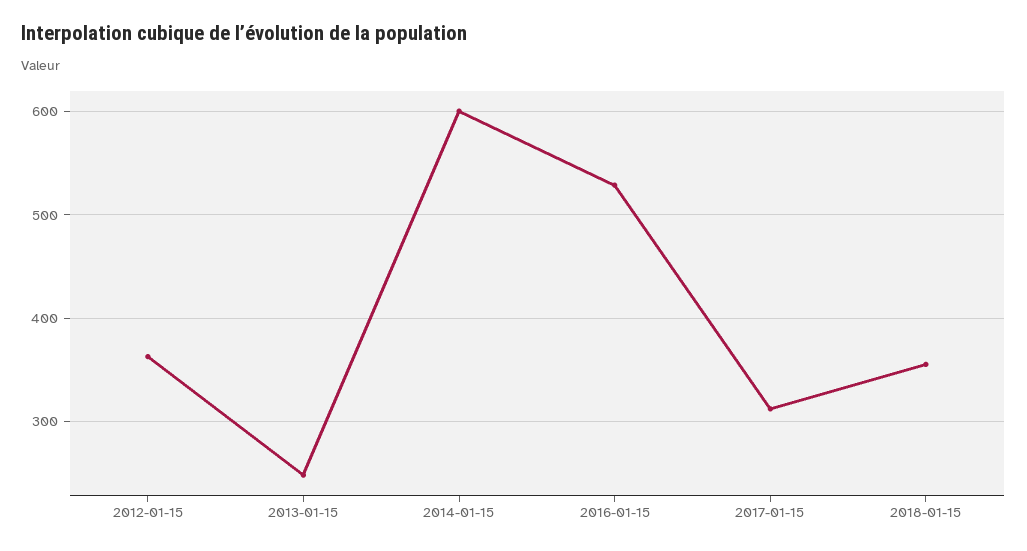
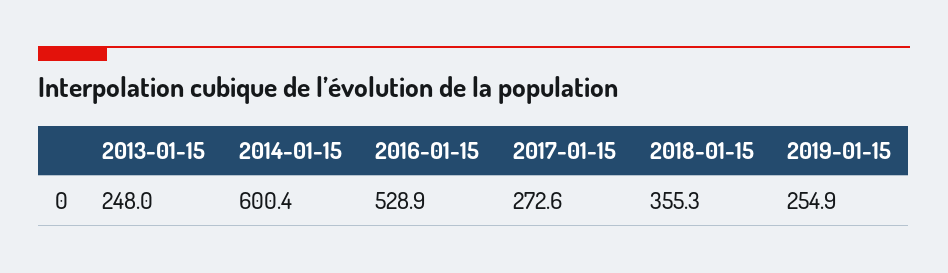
2012-01-15: 360 -> none
2017-01-15: 310 -> 272.6
2019-01-15: none -> 254.9

